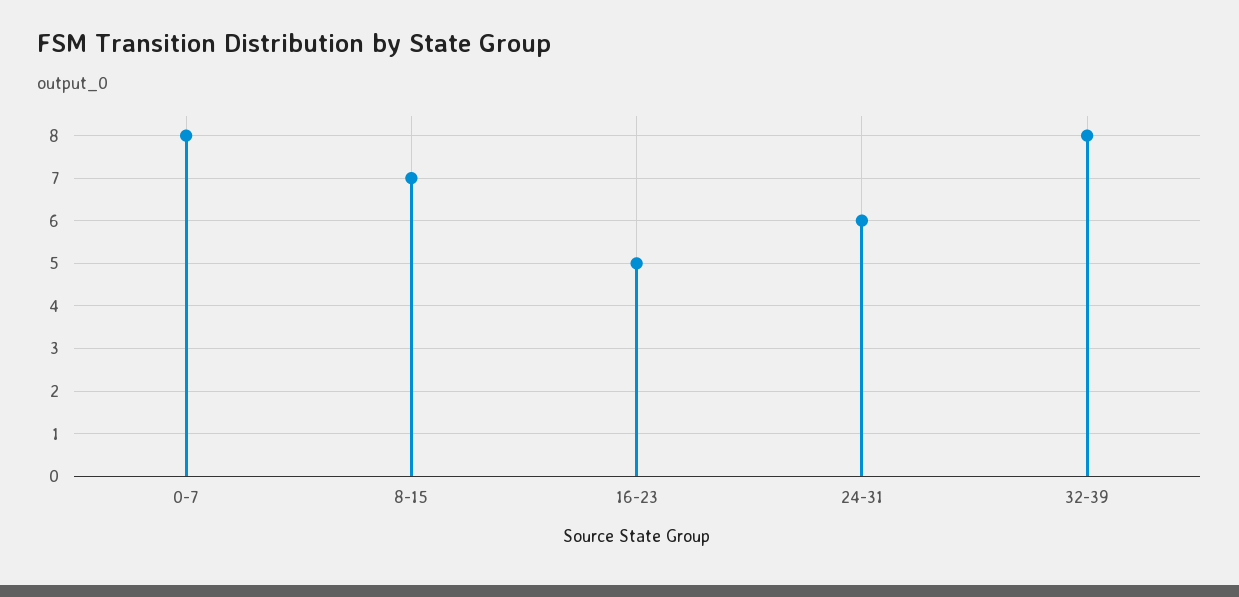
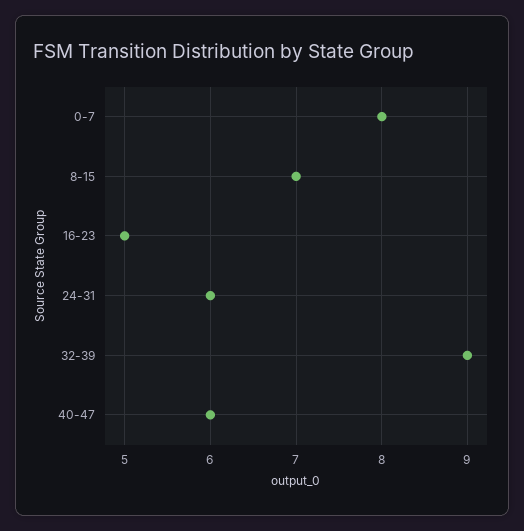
32-39: 8 -> 9
40-47: none -> 6

